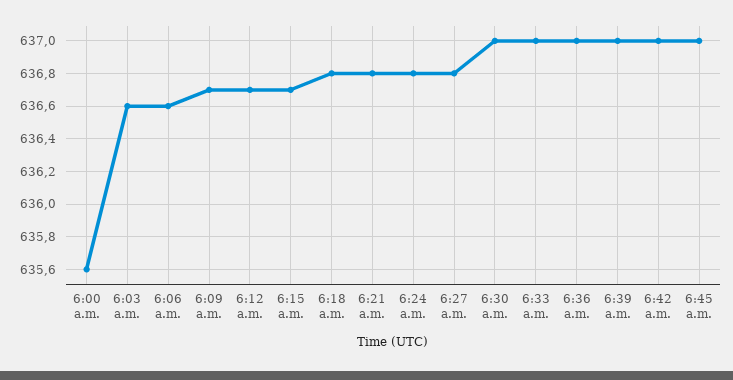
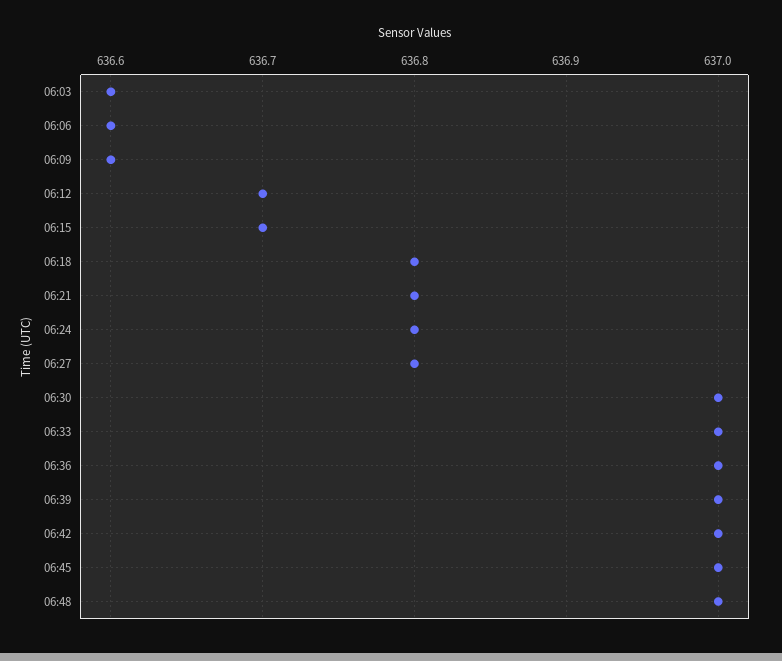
6:00 a.m.: 635.6 -> none
6:09 a.m.: 636.7 -> 636.6
06:48: none -> 637

